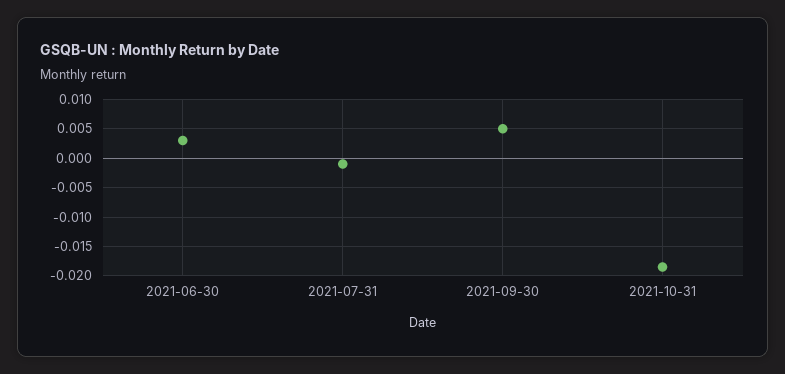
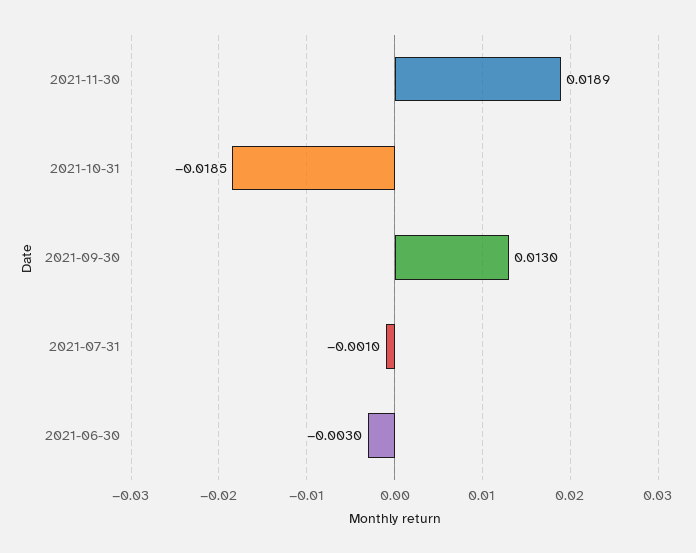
2021-06-30: 0.0025 -> -0.003
2021-09-30: 0.005 -> 0.013
2021-11-30: none -> 0.0189

